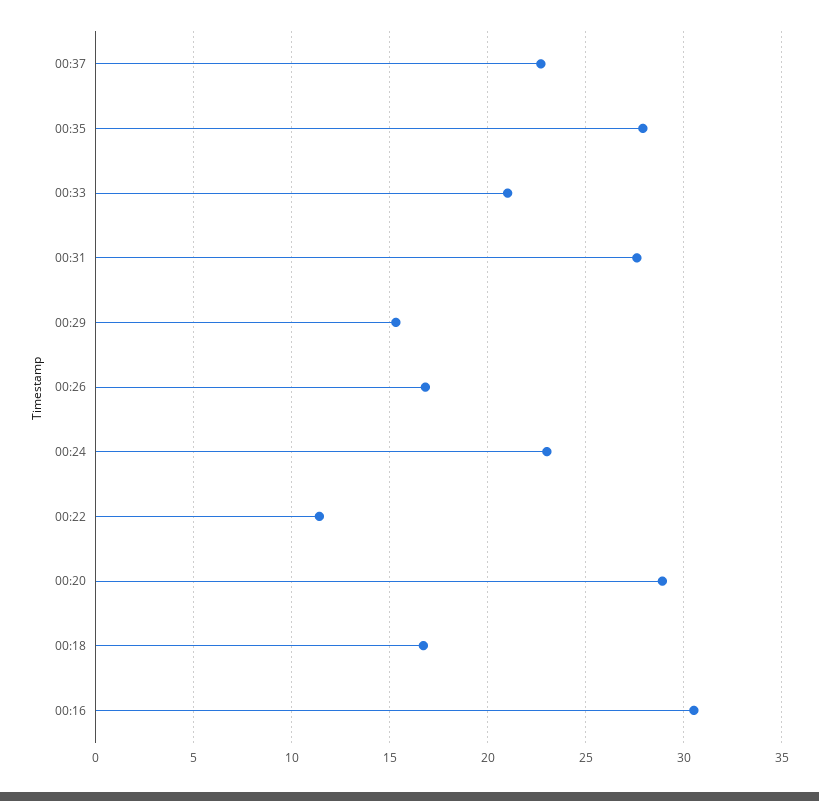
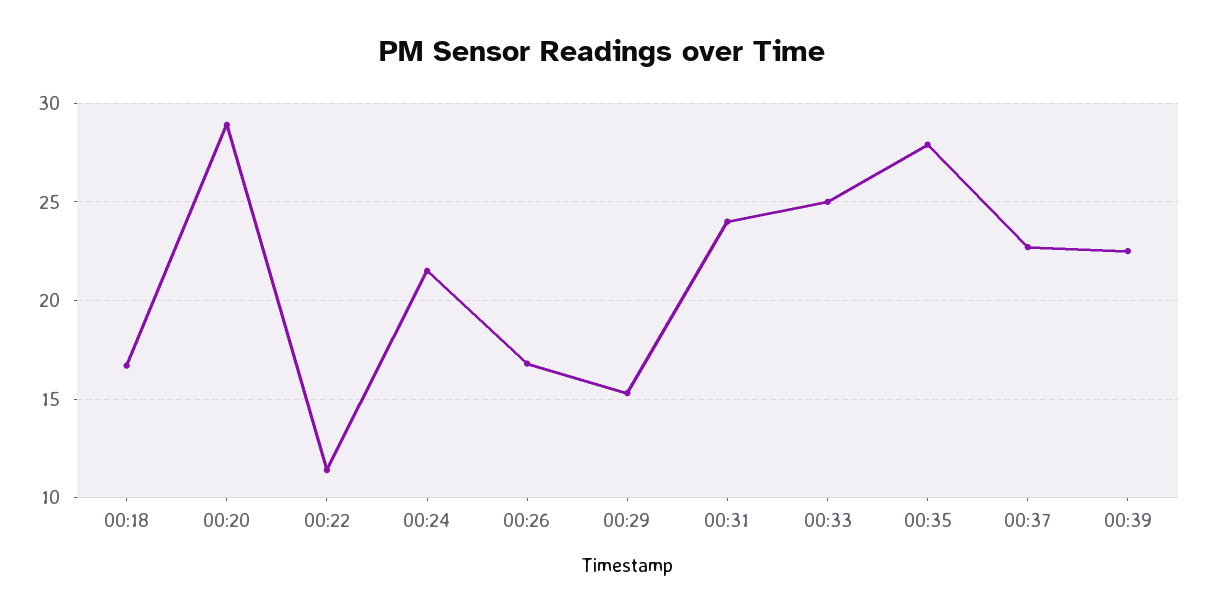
00:33: 21 -> 25
00:31: 27.5 -> 24
00:24: 23 -> 21.5
00:16: 30.5 -> none
00:39: none -> 22.5

